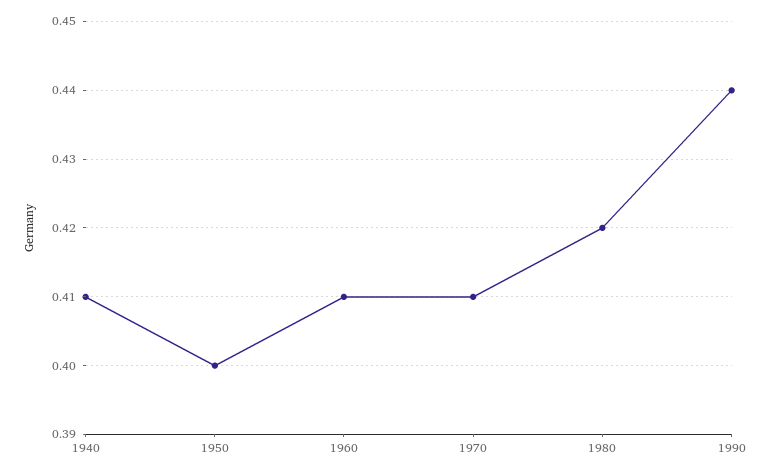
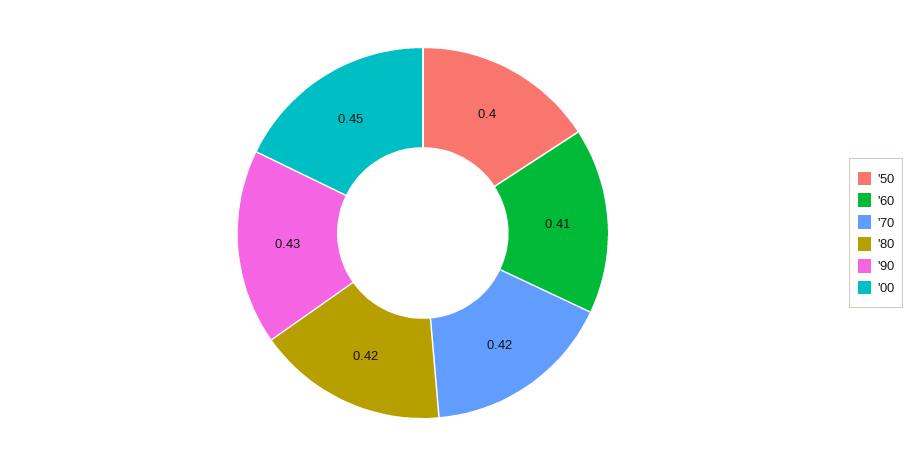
1940: 0.41 -> none
1970: 0.41 -> 0.42
1990: 0.44 -> 0.43
'00: none -> 0.45

